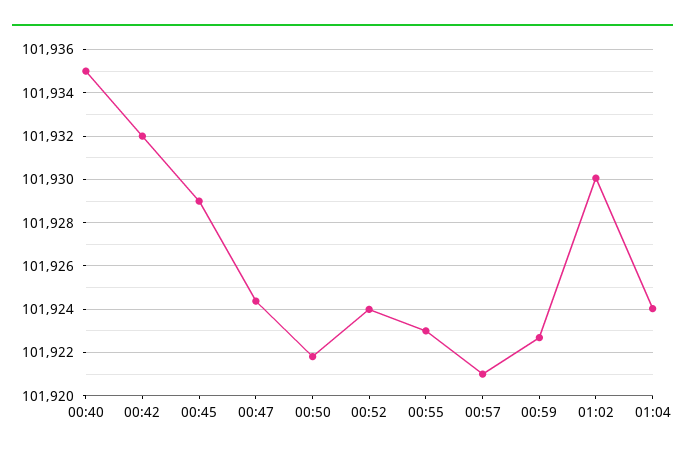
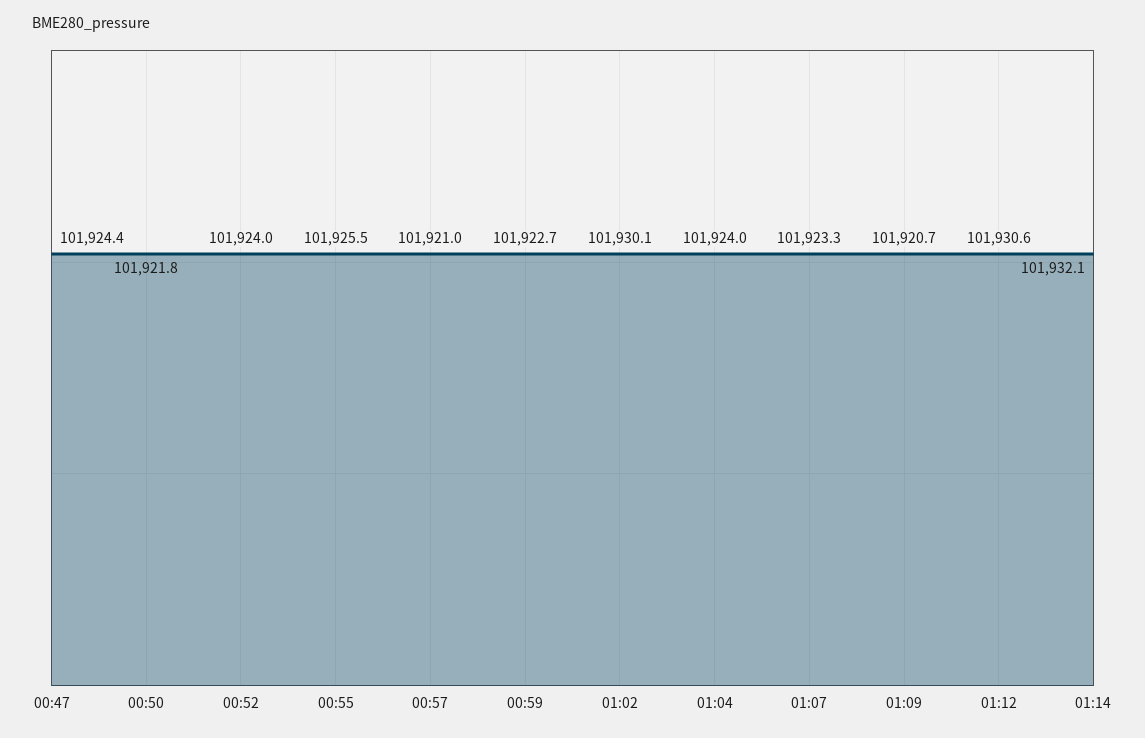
00:40: 101935 -> none
00:42: 101932 -> none
00:45: 101929 -> none
00:55: 101923 -> 101925.5
01:07: none -> 101923.3
01:09: none -> 101920.7
01:12: none -> 101930.6
01:14: none -> 101932.1

